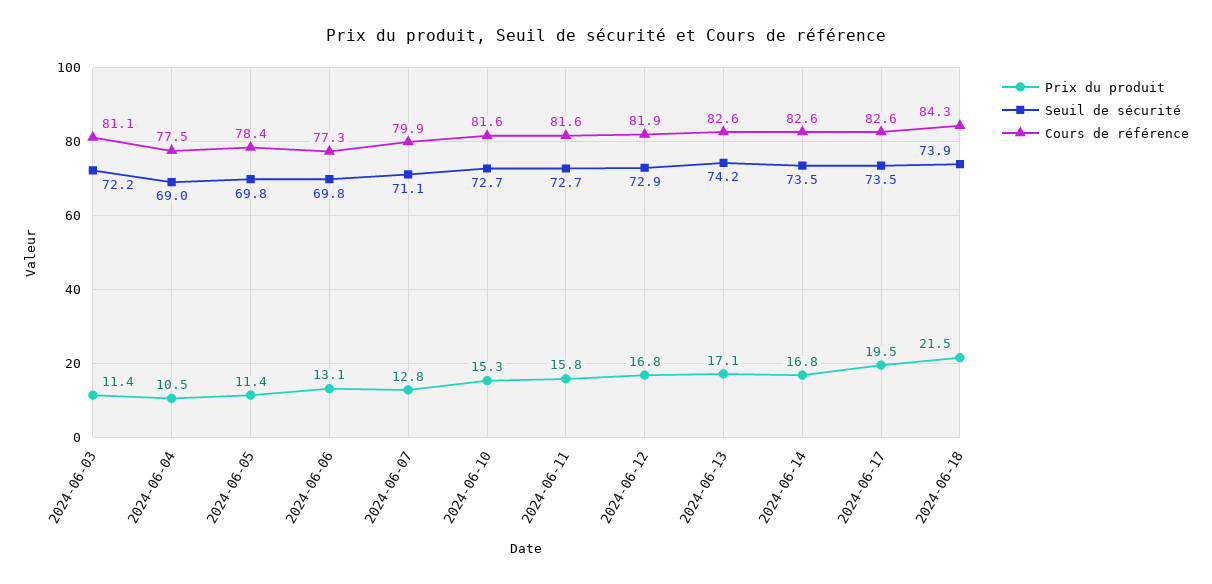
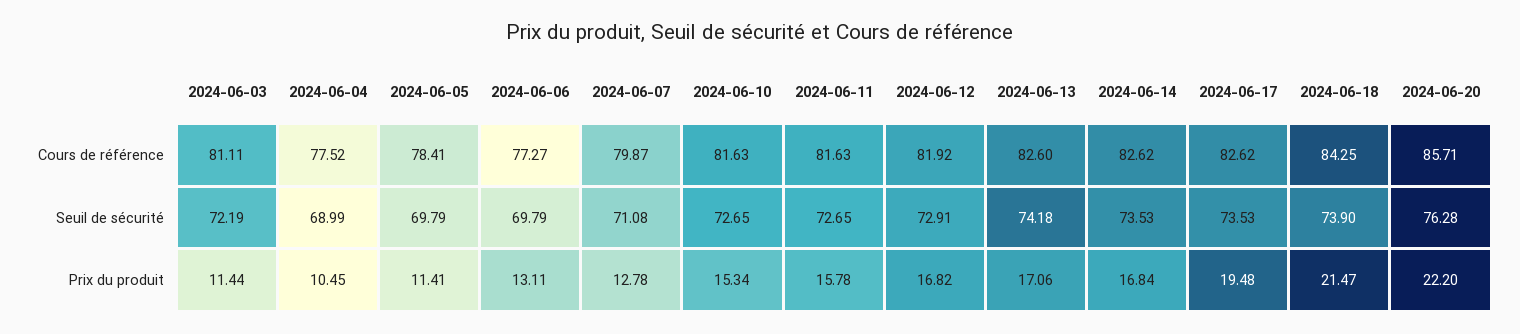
Cours de référence, 2024-06-20: none -> 85.71
Seuil de sécurité, 2024-06-20: none -> 76.28
Prix du produit, 2024-06-20: none -> 22.2

